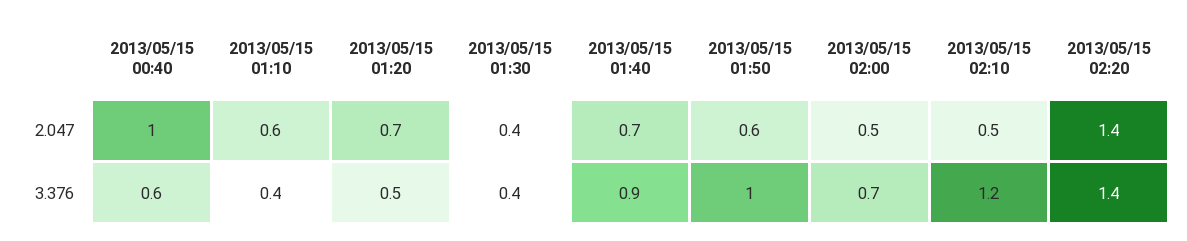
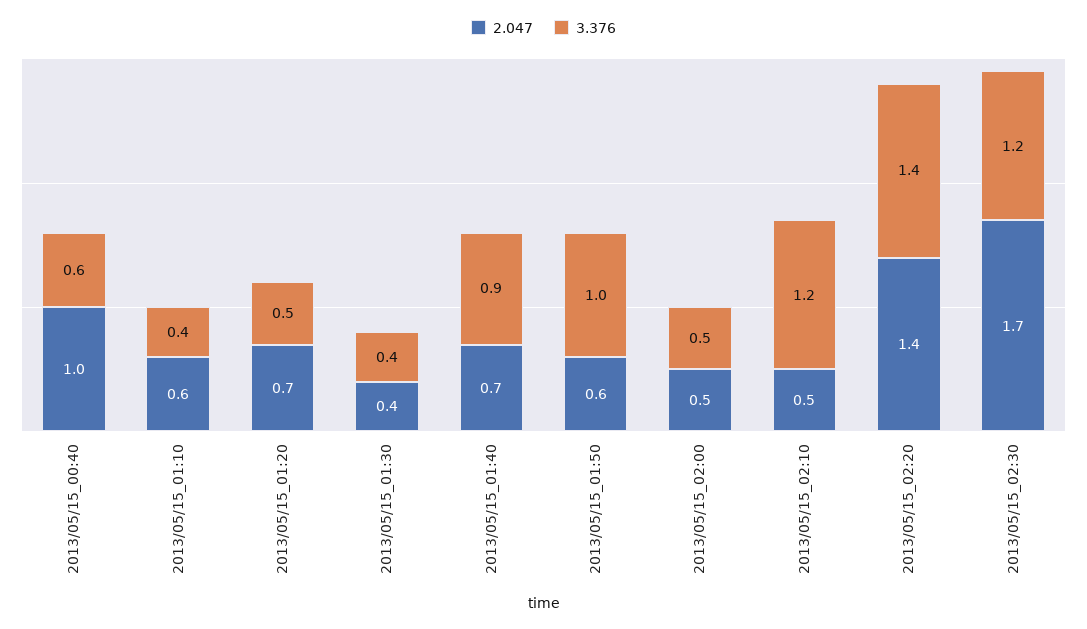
3.376, 2013/05/15 02:00: 0.7 -> 0.5
2.047, 2013/05/15_02:30: none -> 1.7
3.376, 2013/05/15_02:30: none -> 1.2

